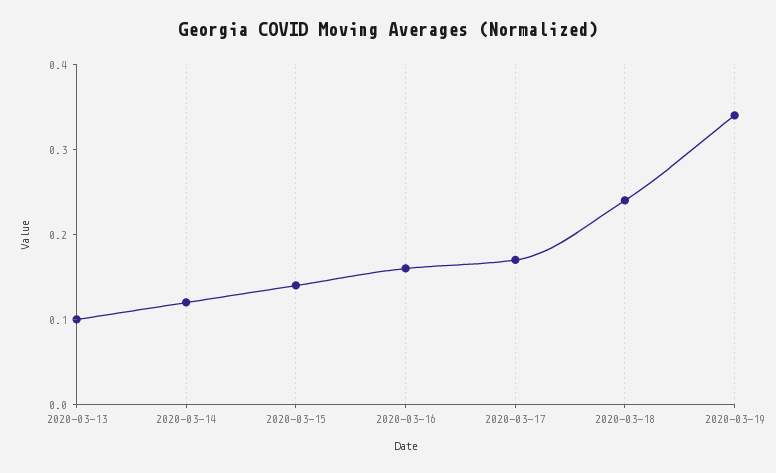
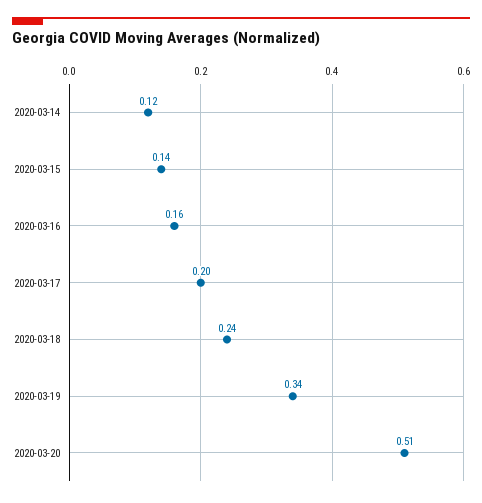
2020-03-13: 0.1 -> none
2020-03-17: 0.17 -> 0.2
2020-03-20: none -> 0.51

